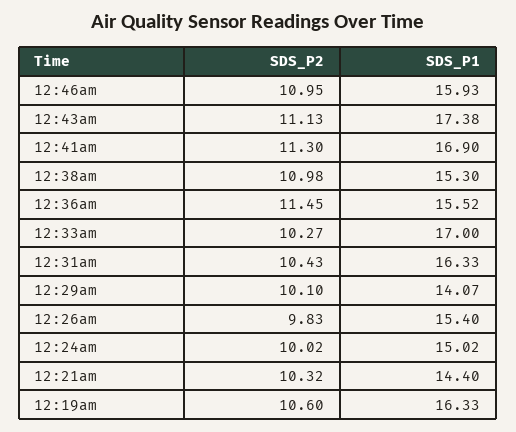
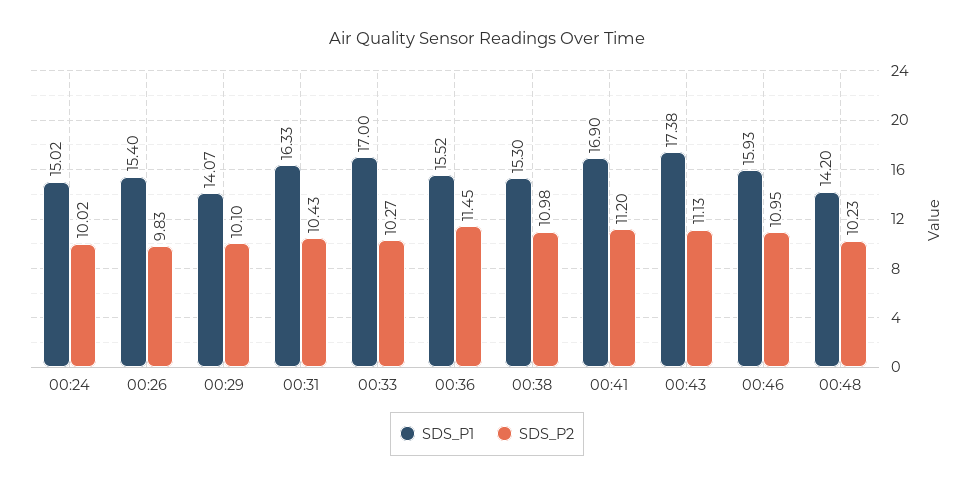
SDS_P2, 12:41am: 11.3 -> 11.2
SDS_P2, 12:21am: 10.32 -> none
SDS_P1, 12:21am: 14.4 -> none
SDS_P2, 12:19am: 10.6 -> none
SDS_P1, 12:19am: 16.33 -> none
SDS_P1, 00:48: none -> 14.2
SDS_P2, 00:48: none -> 10.23

